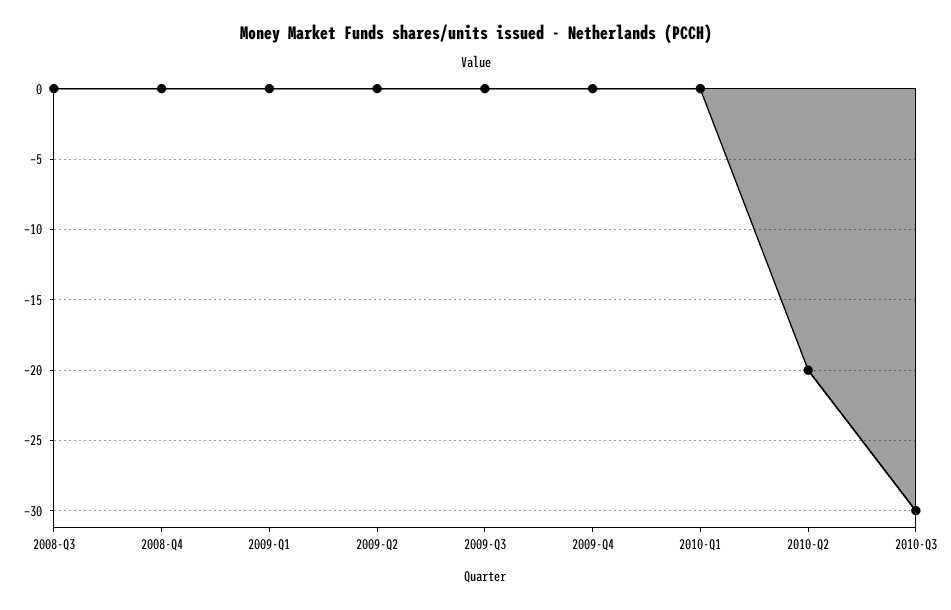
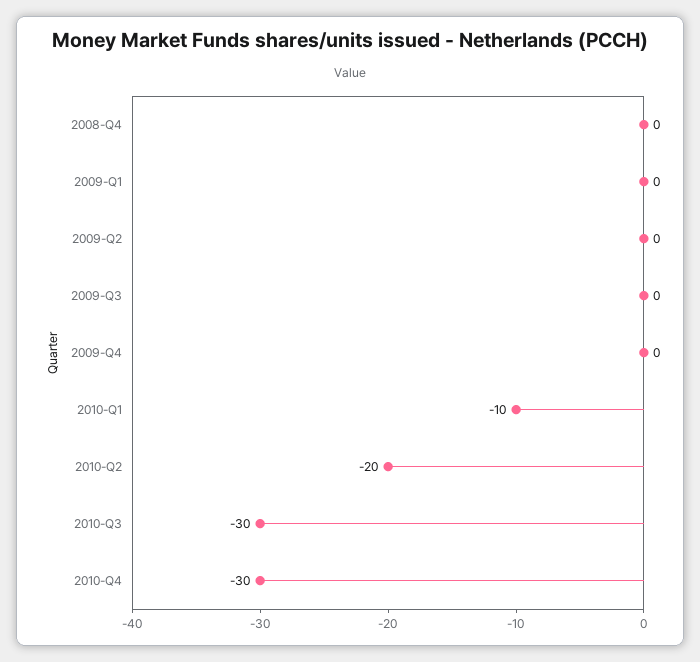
2008-Q3: 0 -> none
2010-Q1: 0 -> -10
2010-Q4: none -> -30

